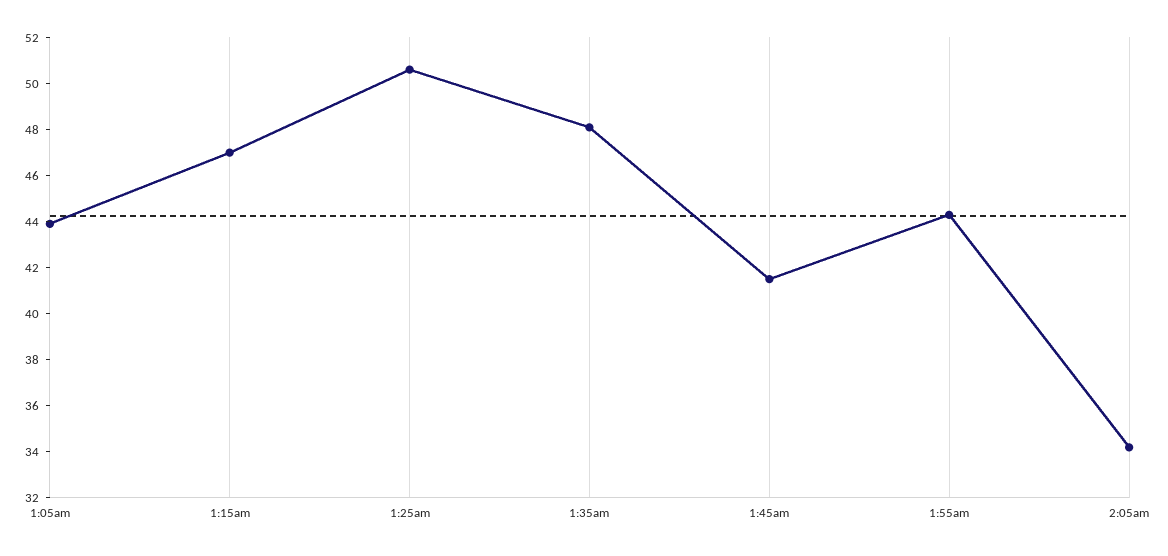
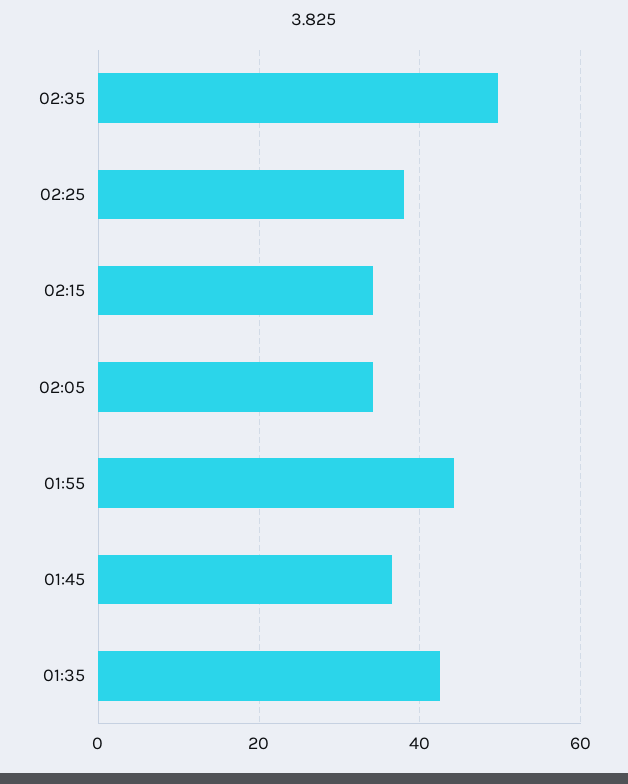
1:05am: 44 -> none
1:15am: 47 -> none
1:25am: 50.5 -> none
1:35am: 48 -> 42
1:45am: 41.5 -> 36
02:35: none -> 50
02:25: none -> 38
02:15: none -> 34

